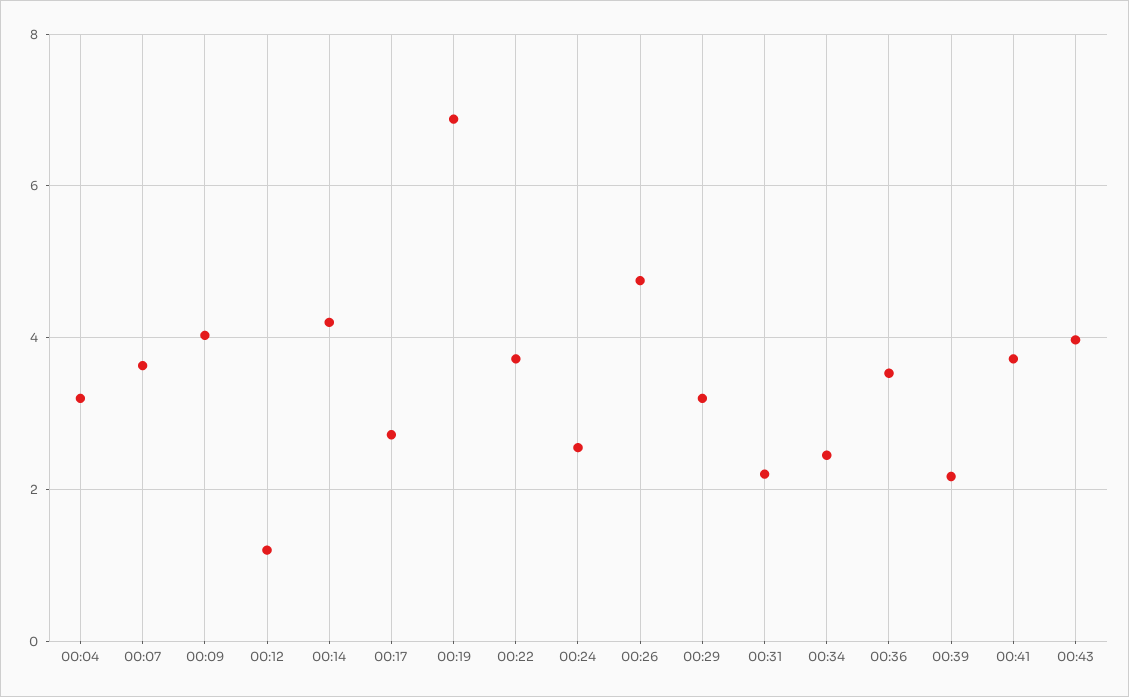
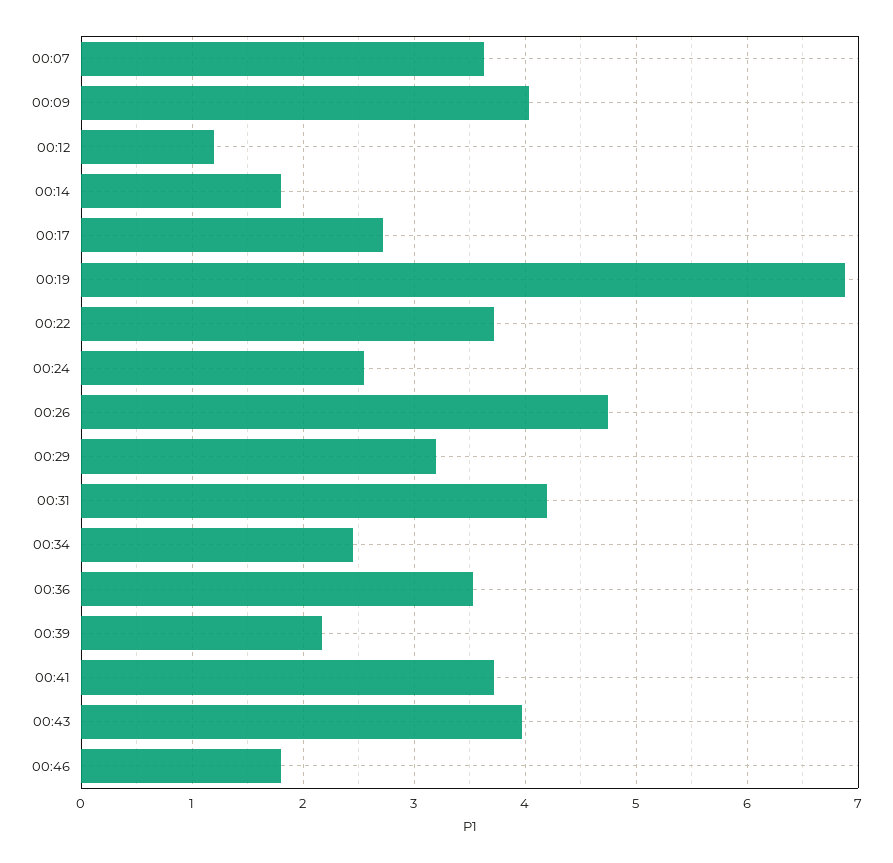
00:04: 3.2 -> none
00:14: 4.2 -> 1.8
00:31: 2.2 -> 4.2
00:46: none -> 1.8

